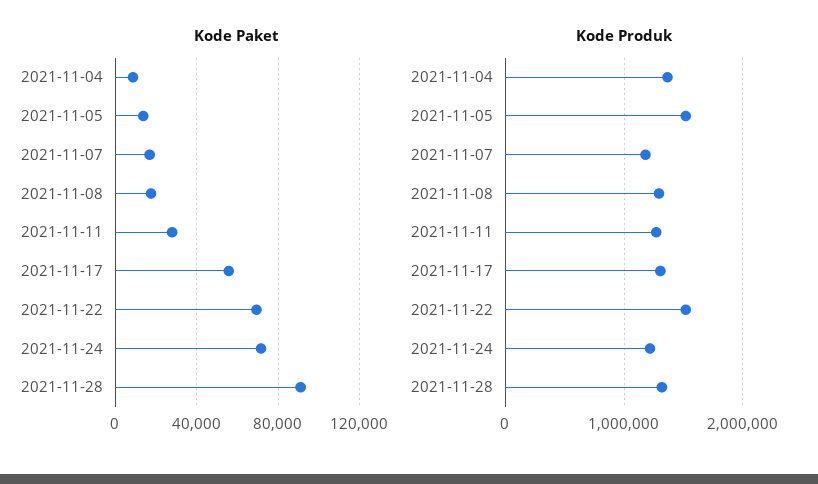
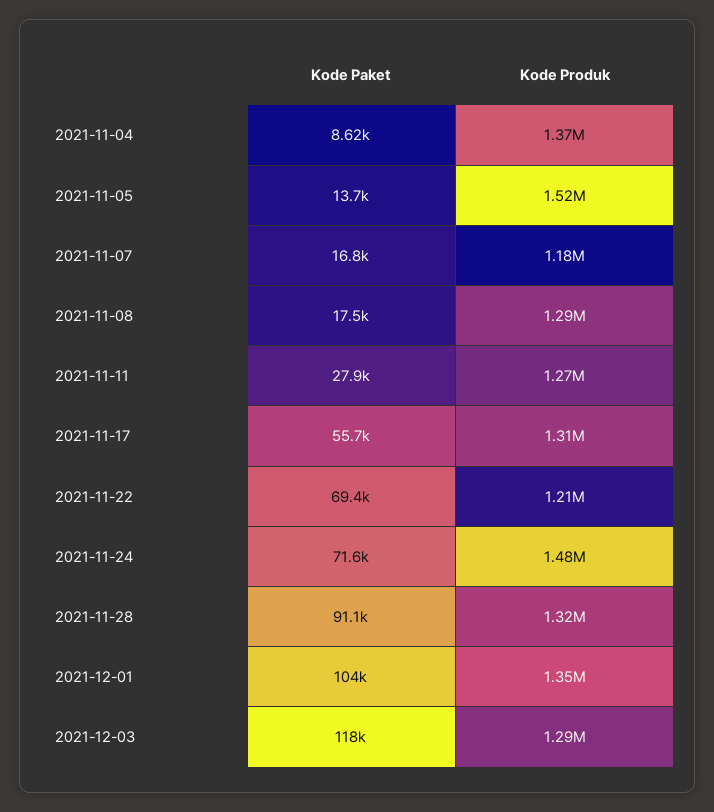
Kode Produk, 2021-11-22: 1500000 -> 1210000
Kode Produk, 2021-11-24: 1200000 -> 1480000
Kode Paket, 2021-12-01: none -> 104000
Kode Produk, 2021-12-01: none -> 1350000
Kode Paket, 2021-12-03: none -> 118000
Kode Produk, 2021-12-03: none -> 1290000

